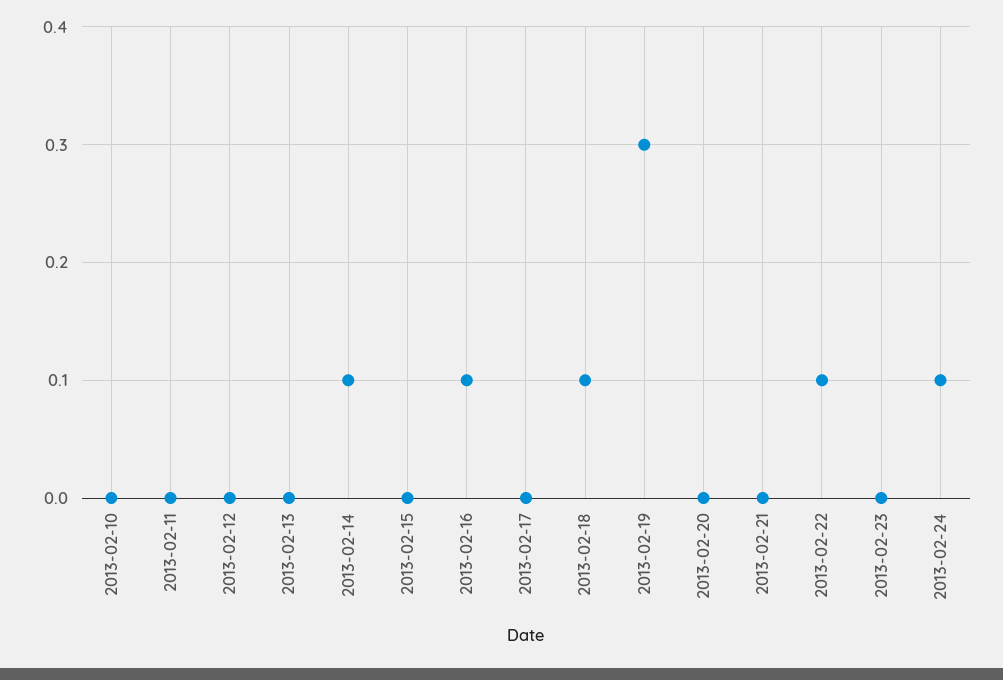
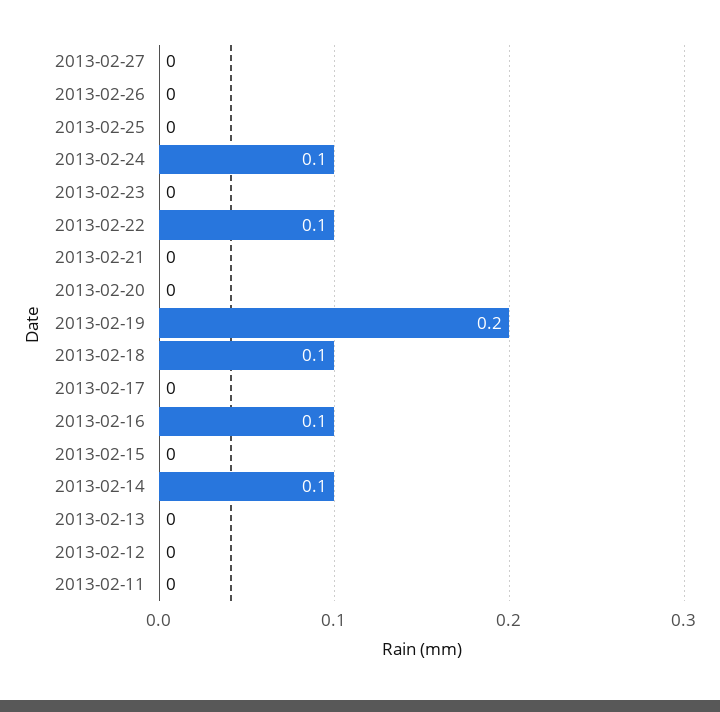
2013-02-10: 0 -> none
2013-02-19: 0.3 -> 0.2
2013-02-27: none -> 0
2013-02-26: none -> 0
2013-02-25: none -> 0

